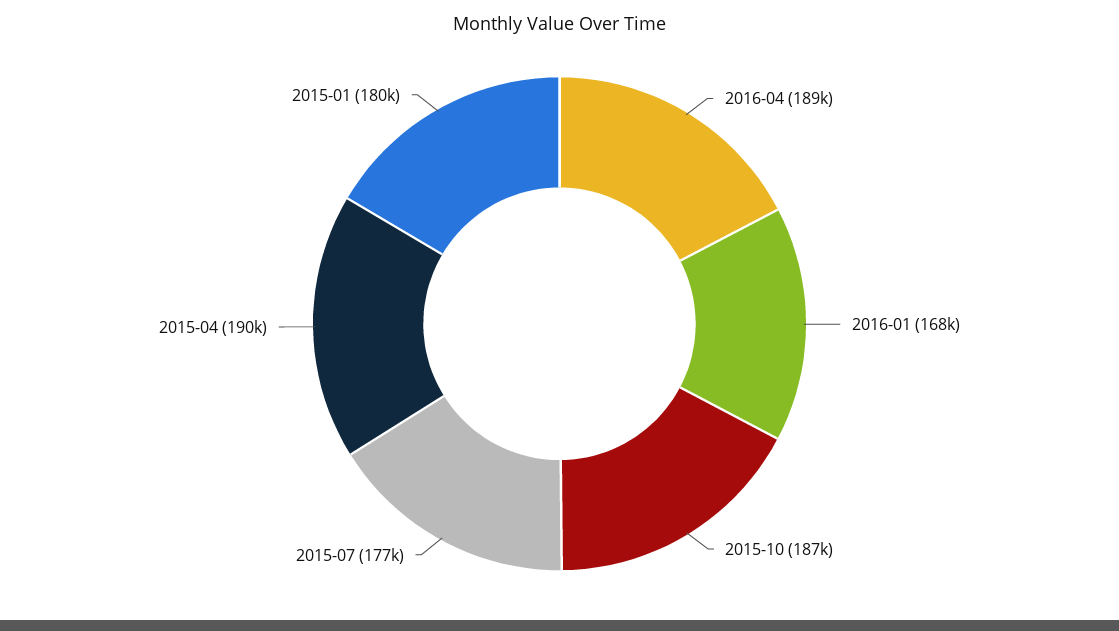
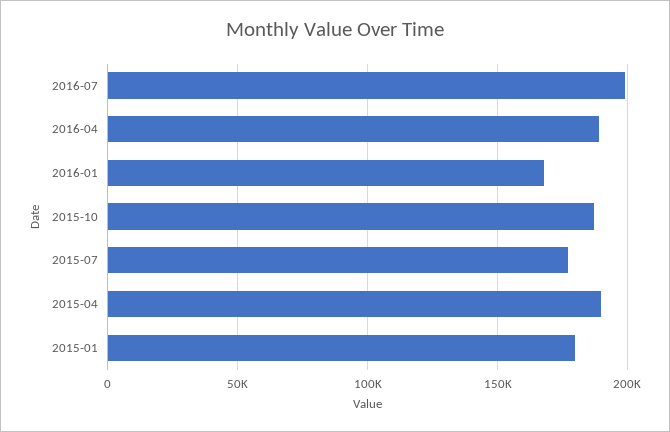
2016-07: none -> 200000

